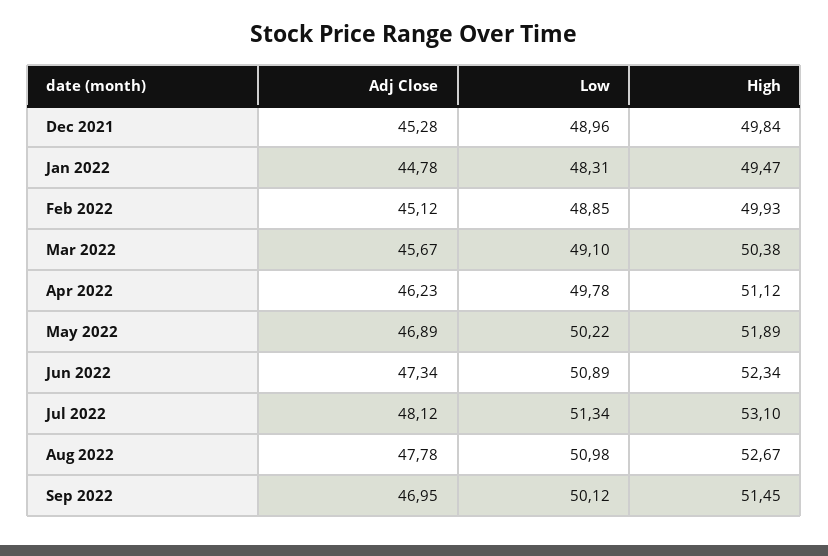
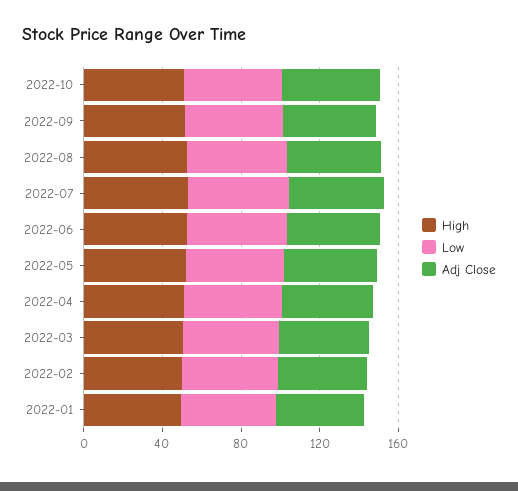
Adj Close, Dec 2021: 45.28 -> none
Low, Dec 2021: 48.96 -> none
High, Dec 2021: 49.84 -> none
High, 2022-10: none -> 50
Low, 2022-10: none -> 50
Adj Close, 2022-10: none -> 50

